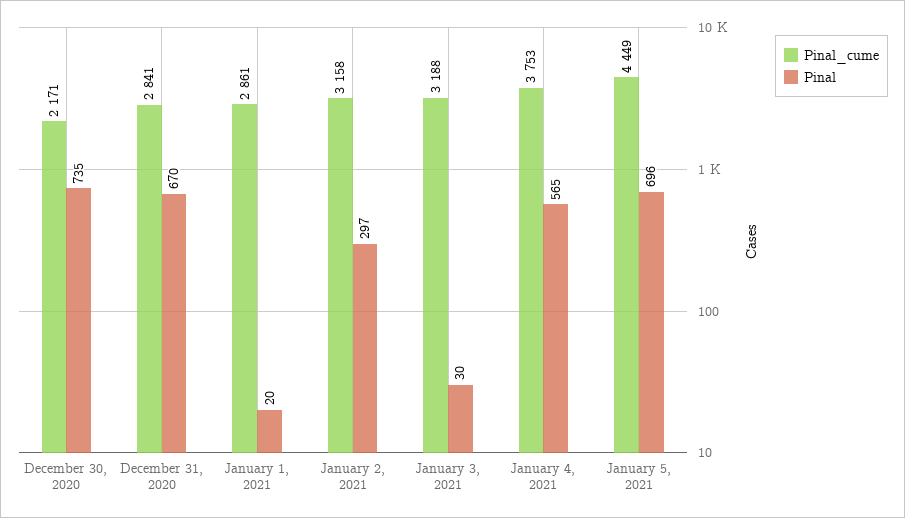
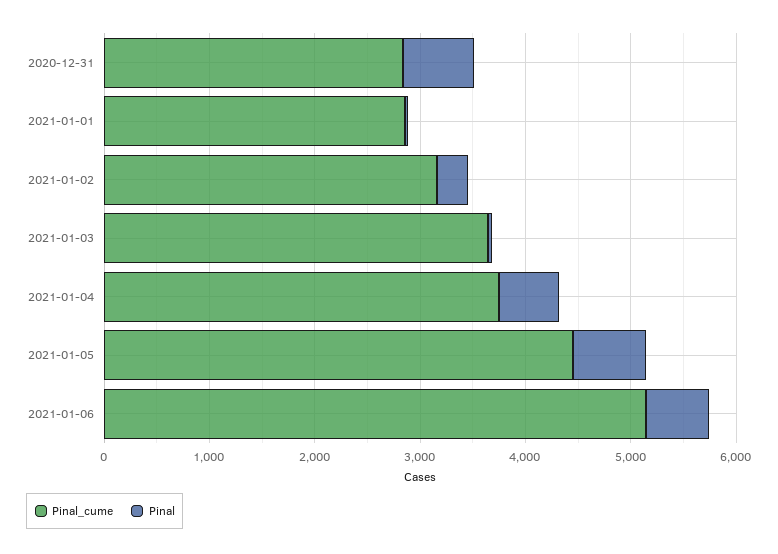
Pinal_cume, December 30, 2020: 2171 -> none
Pinal, December 30, 2020: 735 -> none
Pinal_cume, January 3, 2021: 3188 -> 3600
Pinal_cume, 2021-01-06: none -> 5200
Pinal, 2021-01-06: none -> 600

